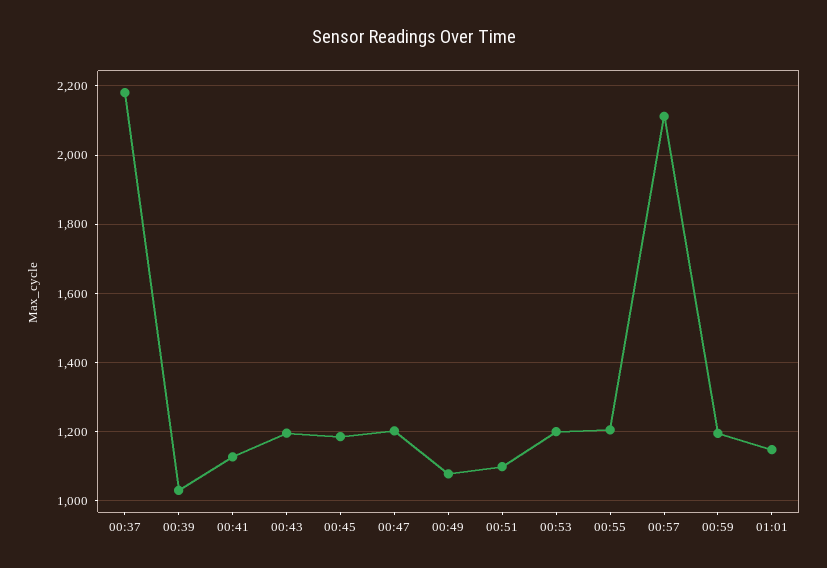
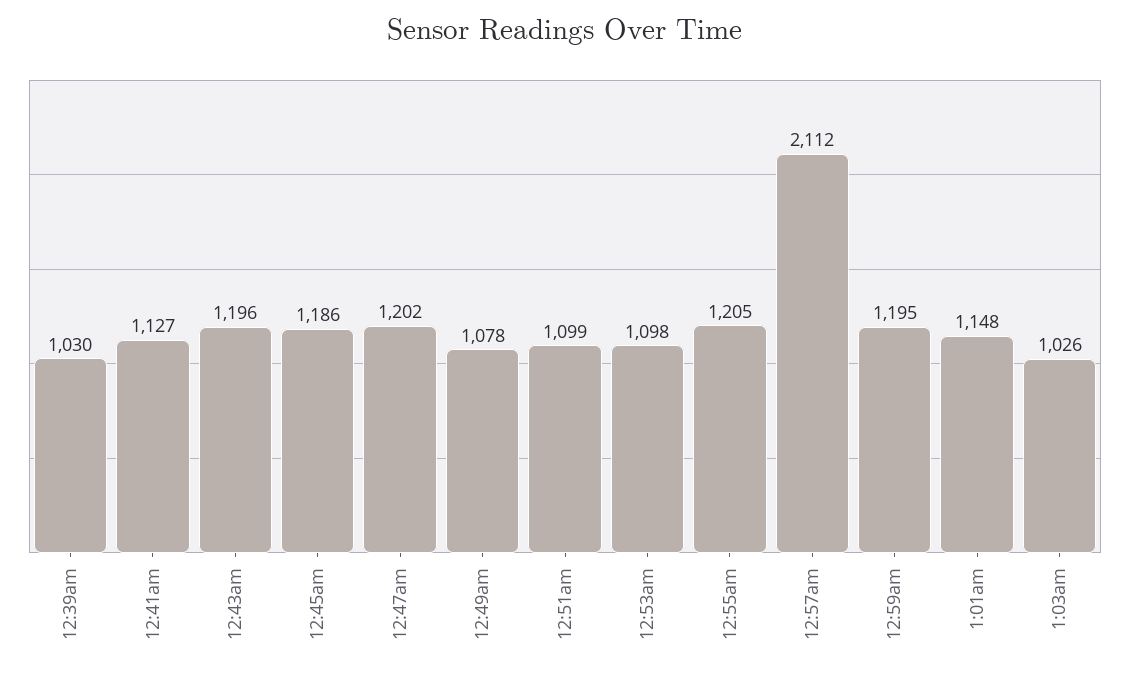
00:37: 2180 -> none
00:53: 1200 -> 1098
1:03am: none -> 1026

